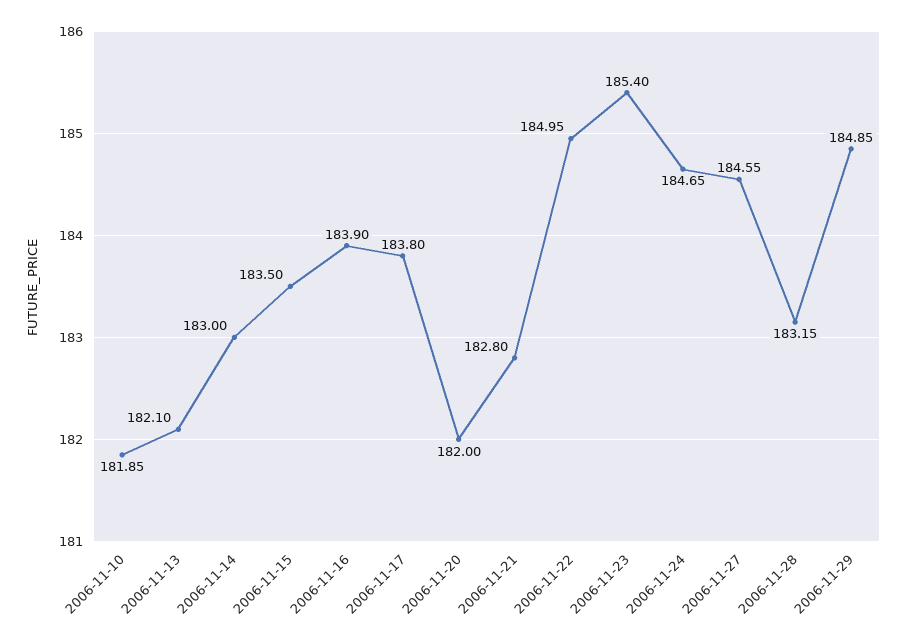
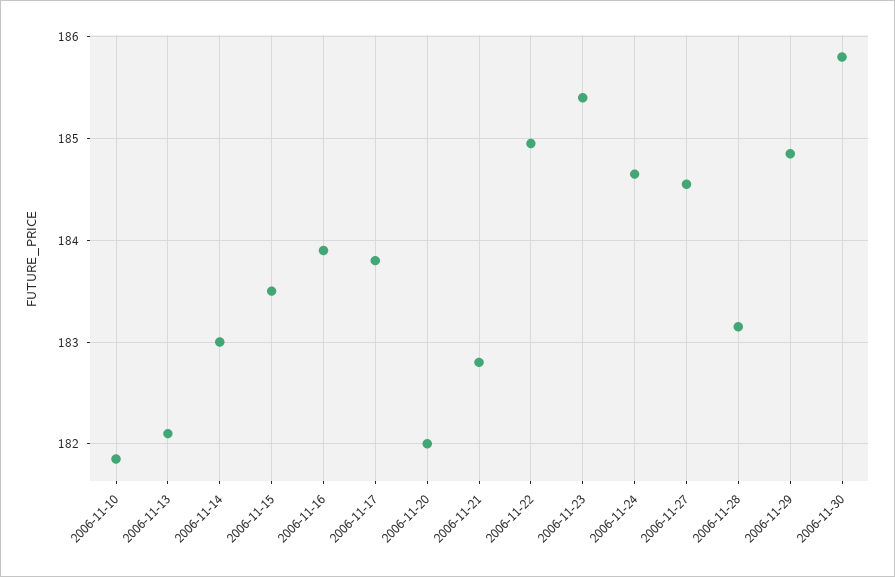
2006-11-30: none -> 185.8

